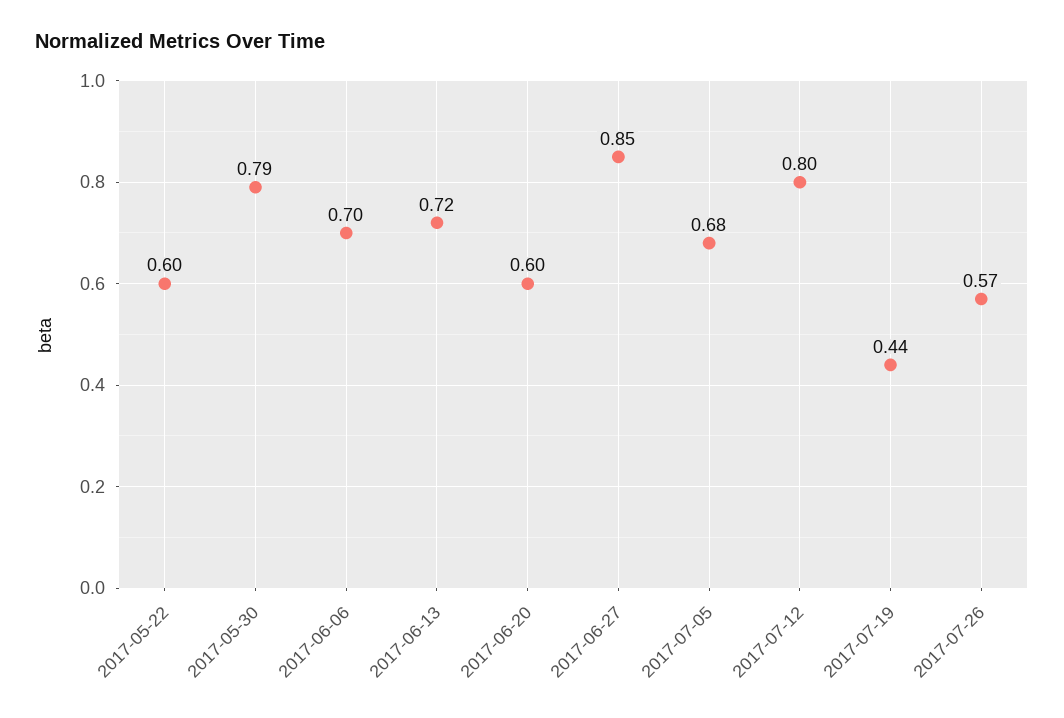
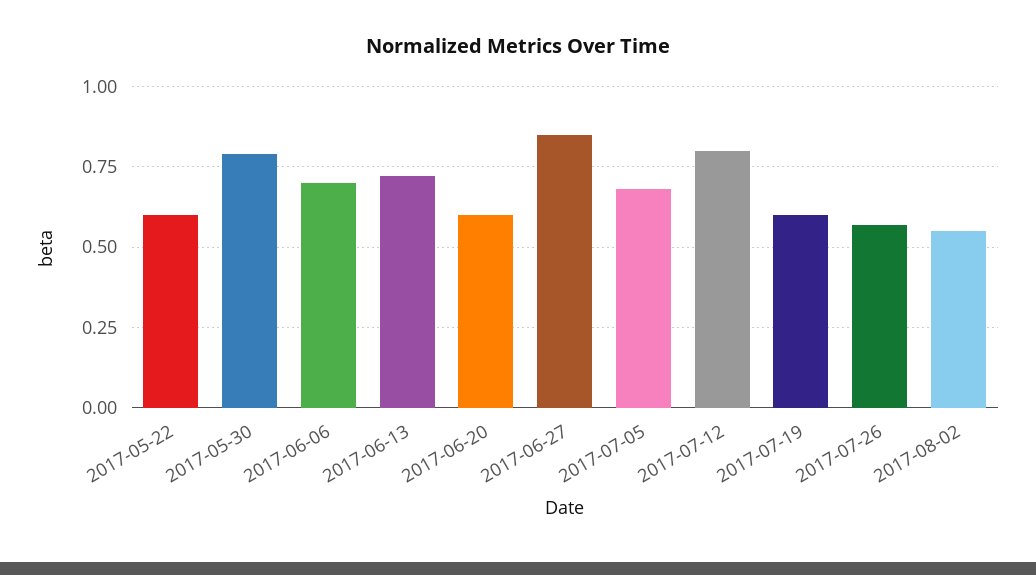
2017-07-19: 0.44 -> 0.6
2017-08-02: none -> 0.55

